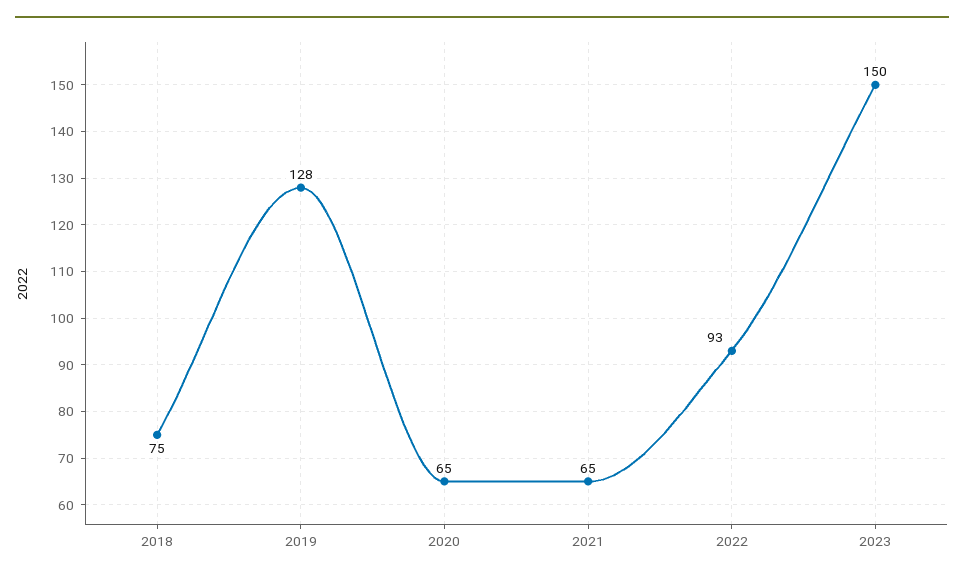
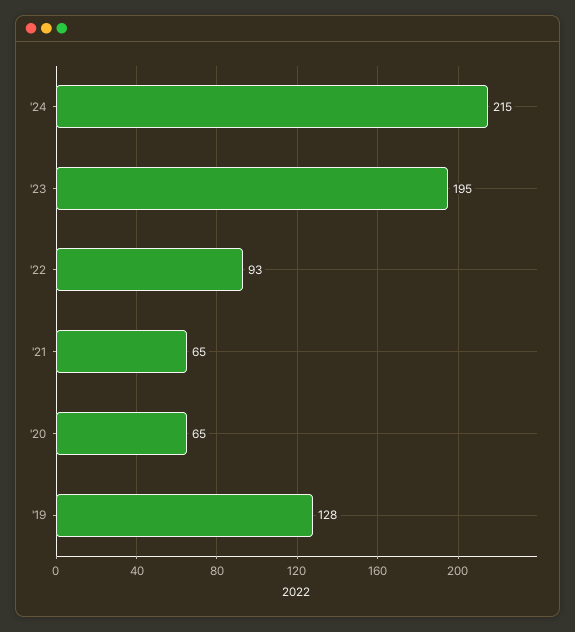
2018: 75 -> none
2023: 150 -> 195
'24: none -> 215

